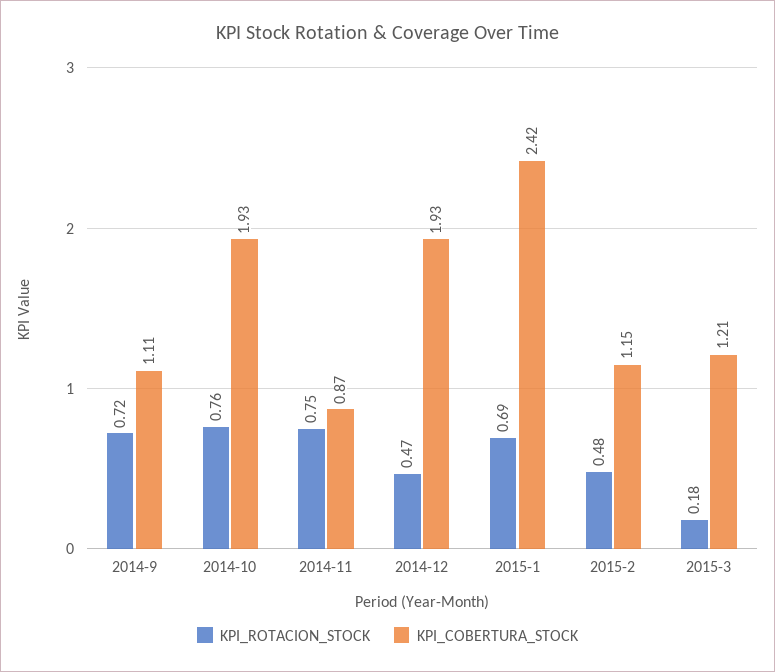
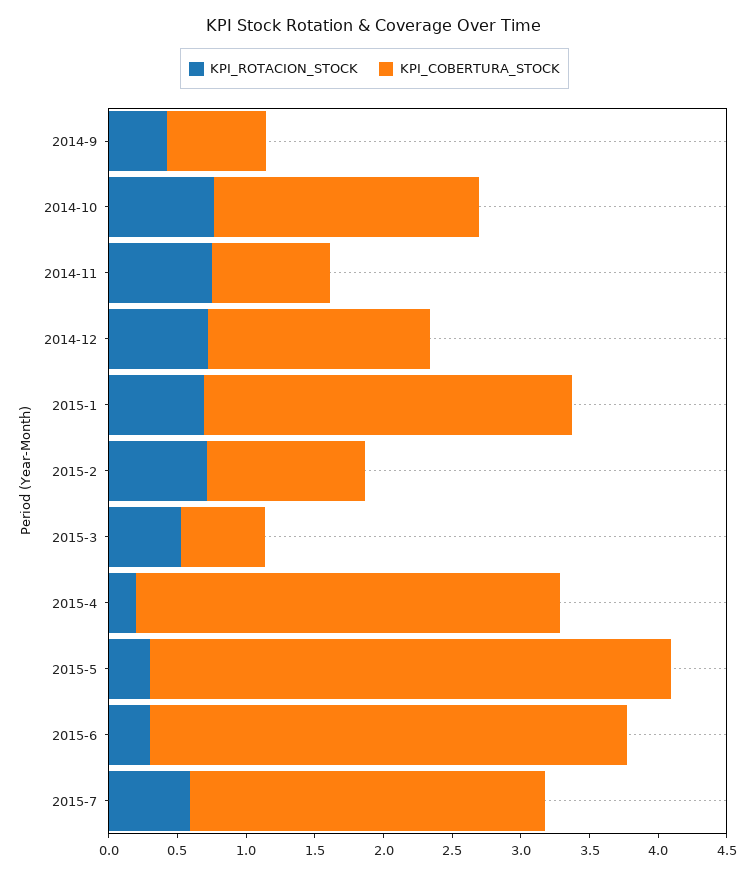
KPI_ROTACION_STOCK, 2014-9: 0.72 -> 0.4
KPI_COBERTURA_STOCK, 2014-9: 1.11 -> 0.7
KPI_ROTACION_STOCK, 2014-12: 0.47 -> 0.7
KPI_COBERTURA_STOCK, 2014-12: 1.93 -> 1.6
KPI_COBERTURA_STOCK, 2015-1: 2.42 -> 2.7
KPI_ROTACION_STOCK, 2015-2: 0.48 -> 0.7
KPI_ROTACION_STOCK, 2015-3: 0.18 -> 0.5
KPI_COBERTURA_STOCK, 2015-3: 1.21 -> 0.6
KPI_ROTACION_STOCK, 2015-4: none -> 0.2
KPI_COBERTURA_STOCK, 2015-4: none -> 3.1
KPI_ROTACION_STOCK, 2015-5: none -> 0.3
KPI_COBERTURA_STOCK, 2015-5: none -> 3.8
KPI_ROTACION_STOCK, 2015-6: none -> 0.3
KPI_COBERTURA_STOCK, 2015-6: none -> 3.5
KPI_ROTACION_STOCK, 2015-7: none -> 0.6
KPI_COBERTURA_STOCK, 2015-7: none -> 2.6

